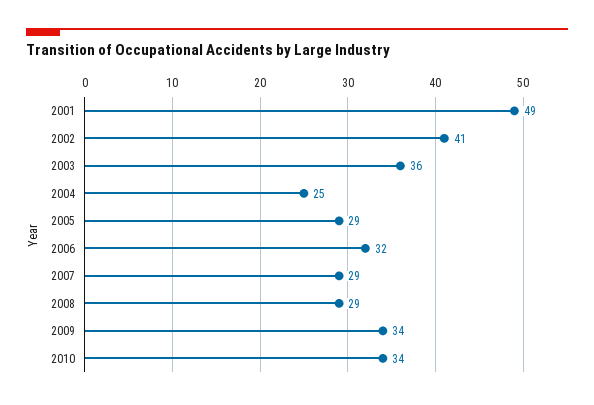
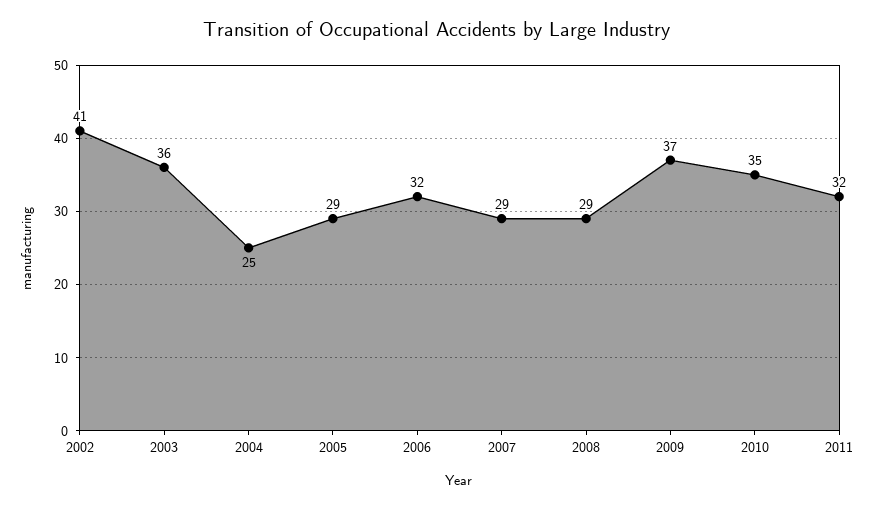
2001: 49 -> none
2009: 34 -> 37
2010: 34 -> 35
2011: none -> 32

